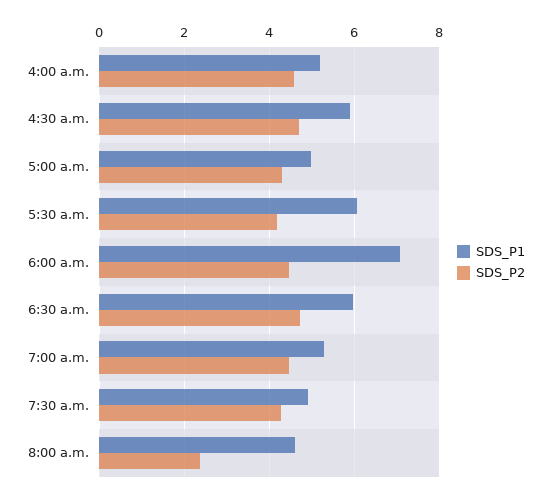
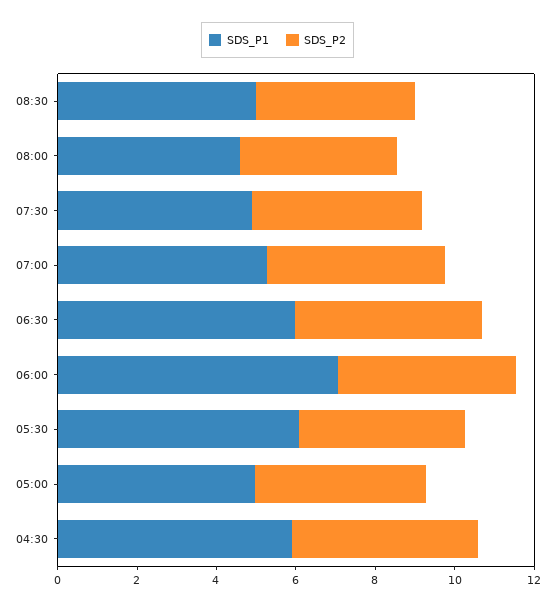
SDS_P1, 4:00 a.m.: 5.2 -> none
SDS_P2, 4:00 a.m.: 4.6 -> none
SDS_P2, 8:00 a.m.: 2.4 -> 4
SDS_P1, 08:30: none -> 5
SDS_P2, 08:30: none -> 4

